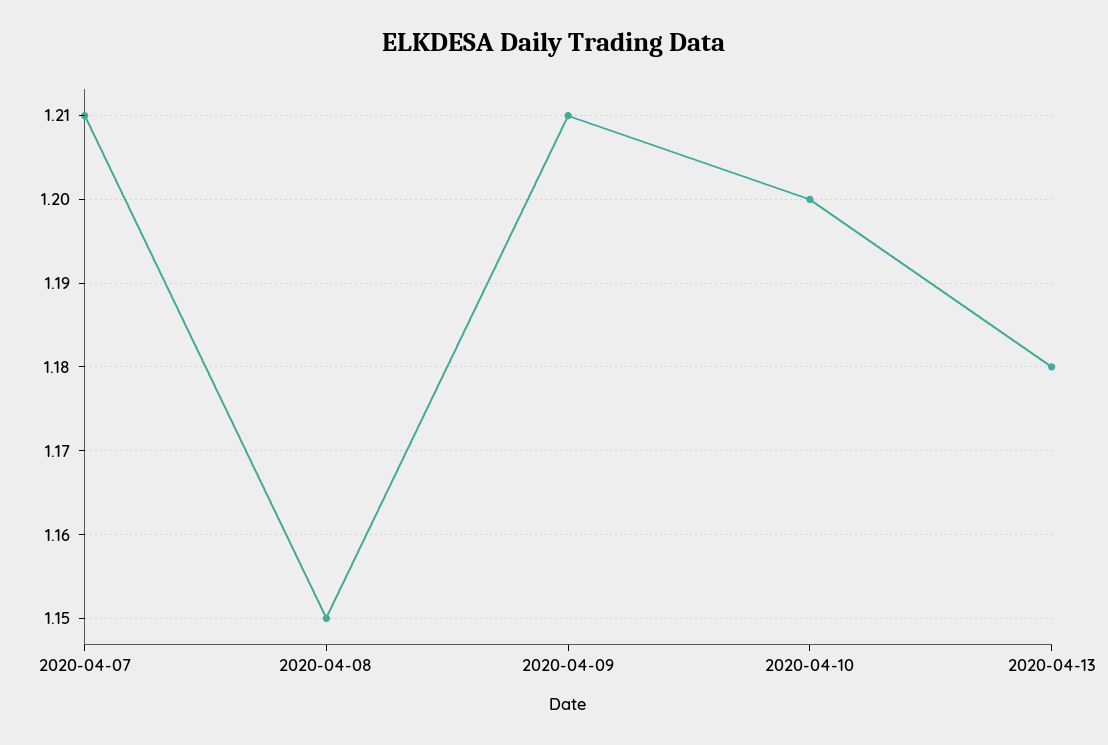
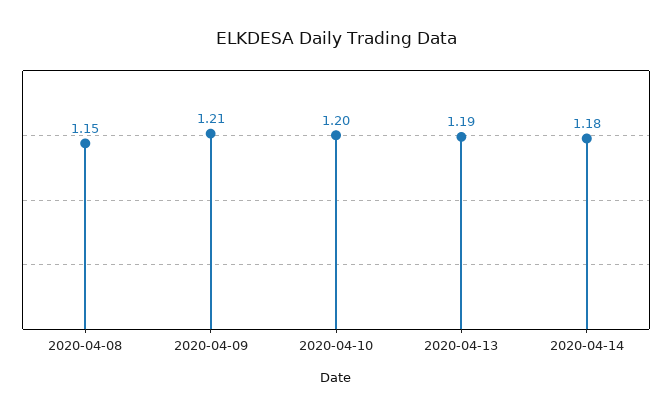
2020-04-07: 1.21 -> none
2020-04-13: 1.18 -> 1.19
2020-04-14: none -> 1.18

